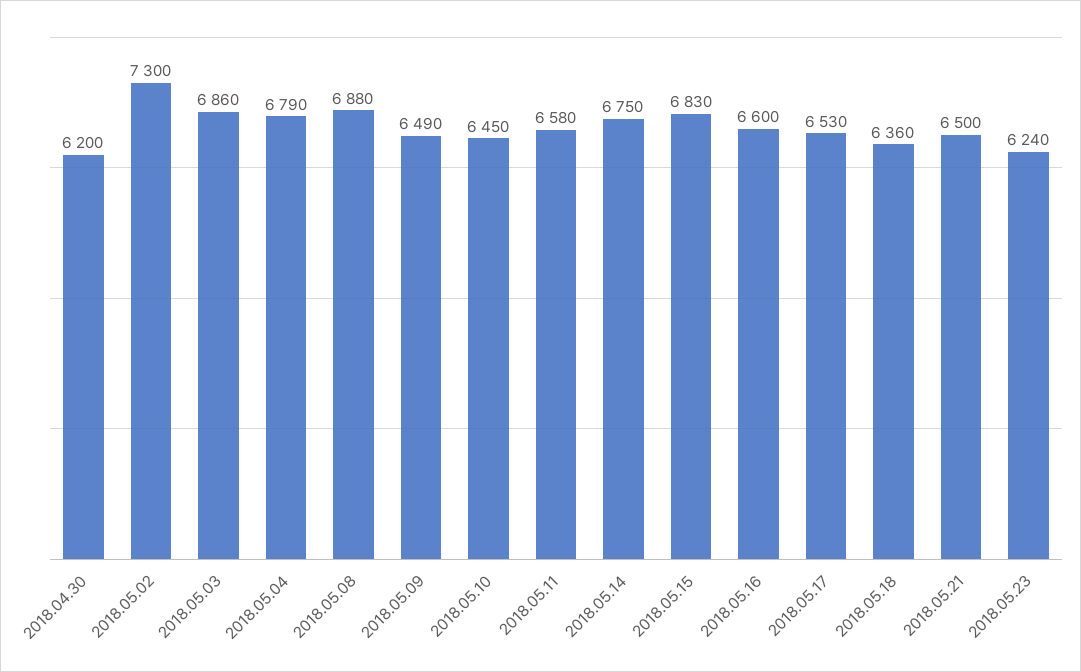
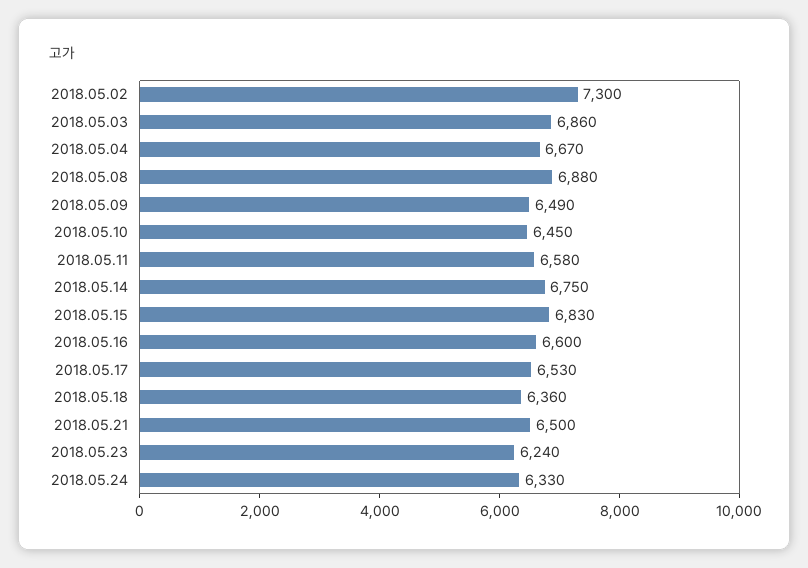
2018.04.30: 6200 -> none
2018.05.04: 6790 -> 6670
2018.05.24: none -> 6330

